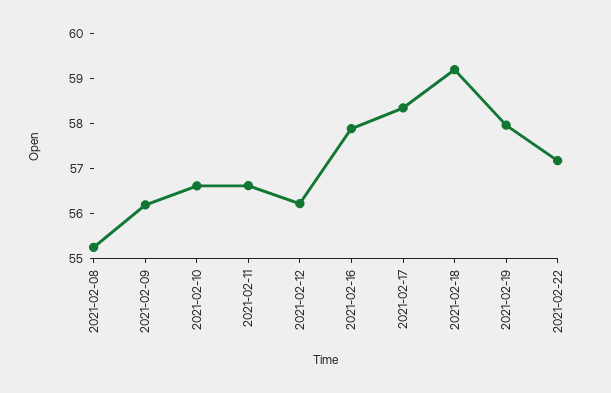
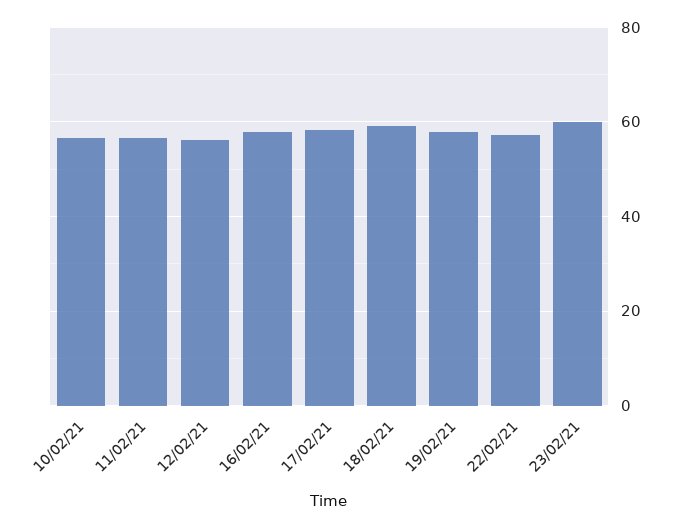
2021-02-08: 55.2 -> none
2021-02-09: 56.2 -> none
23/02/21: none -> 60

